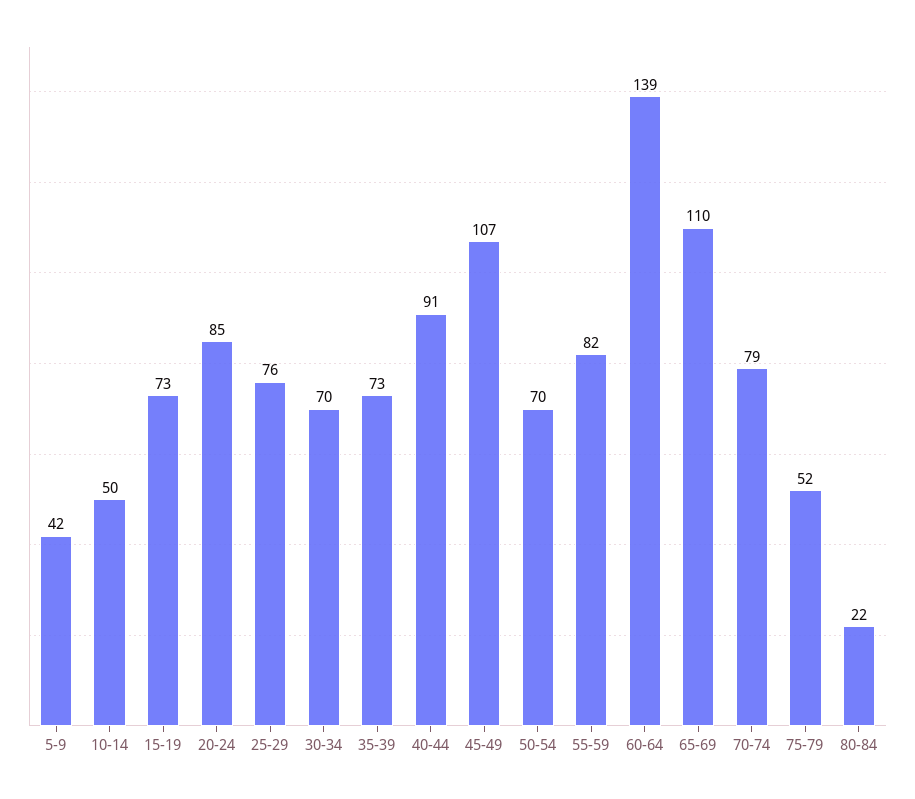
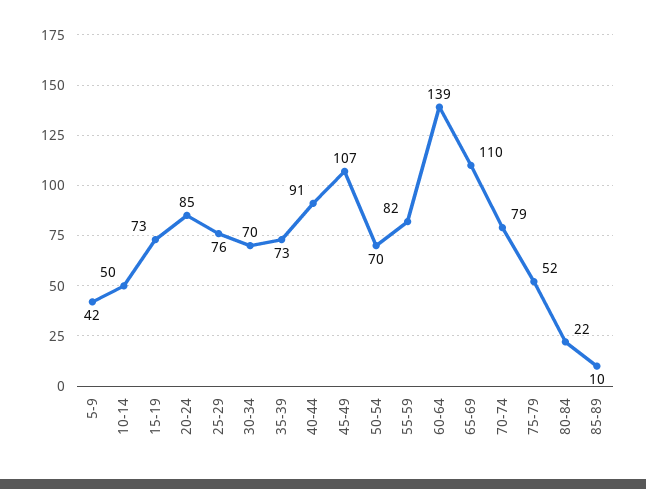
85-89: none -> 10

